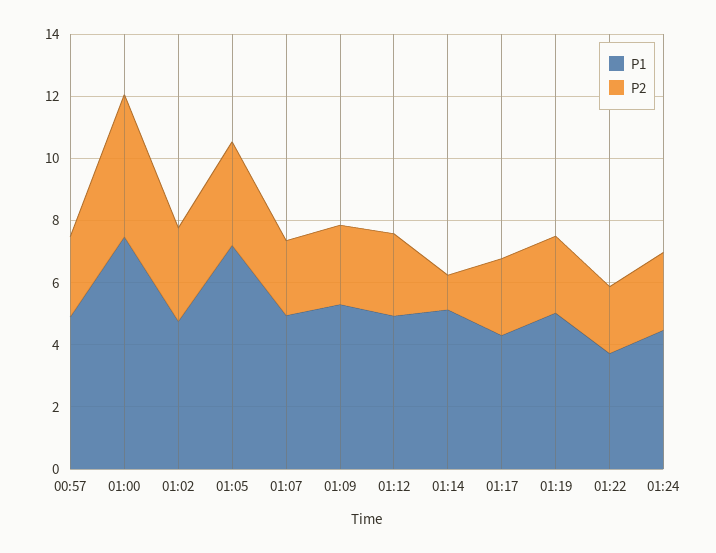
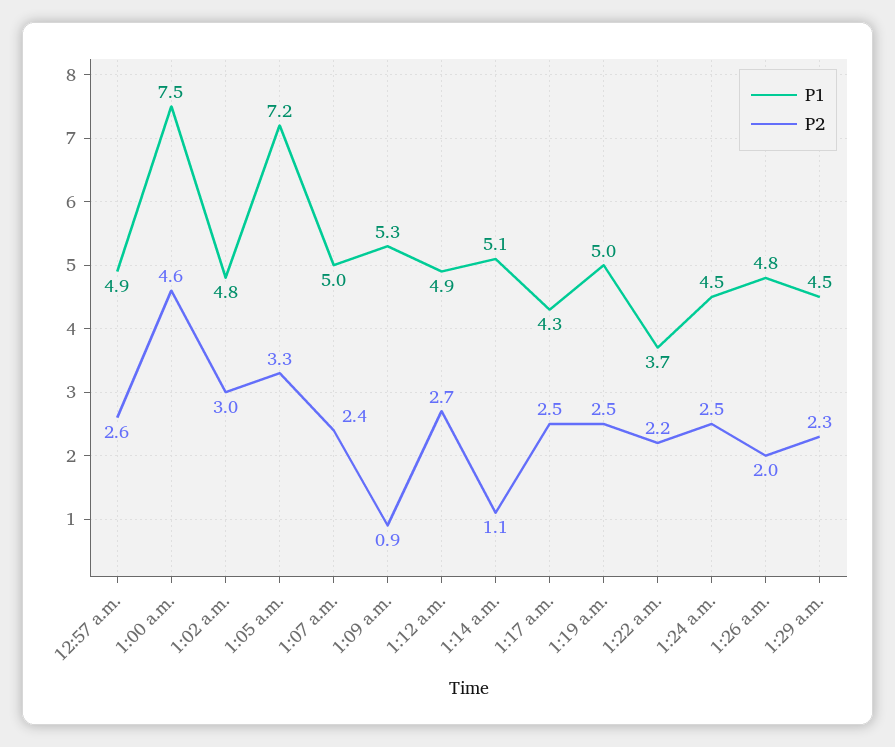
P2, 01:09: 2.5 -> 0.9
P1, 1:26 a.m.: none -> 4.8
P2, 1:26 a.m.: none -> 2
P1, 1:29 a.m.: none -> 4.5
P2, 1:29 a.m.: none -> 2.3

